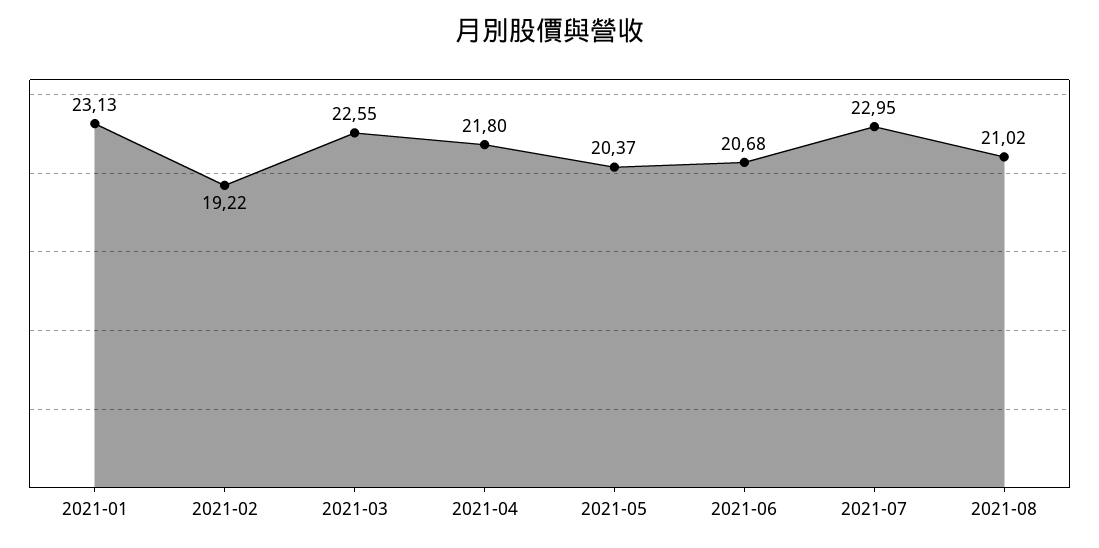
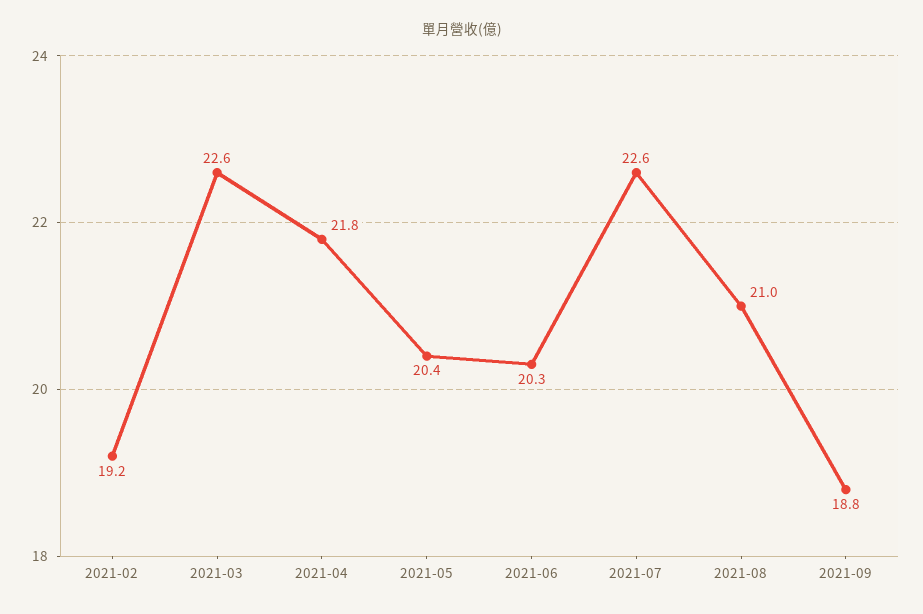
2021-01: 23.13 -> none
2021-06: 20.68 -> 20.3
2021-07: 22.95 -> 22.6
2021-09: none -> 18.8

